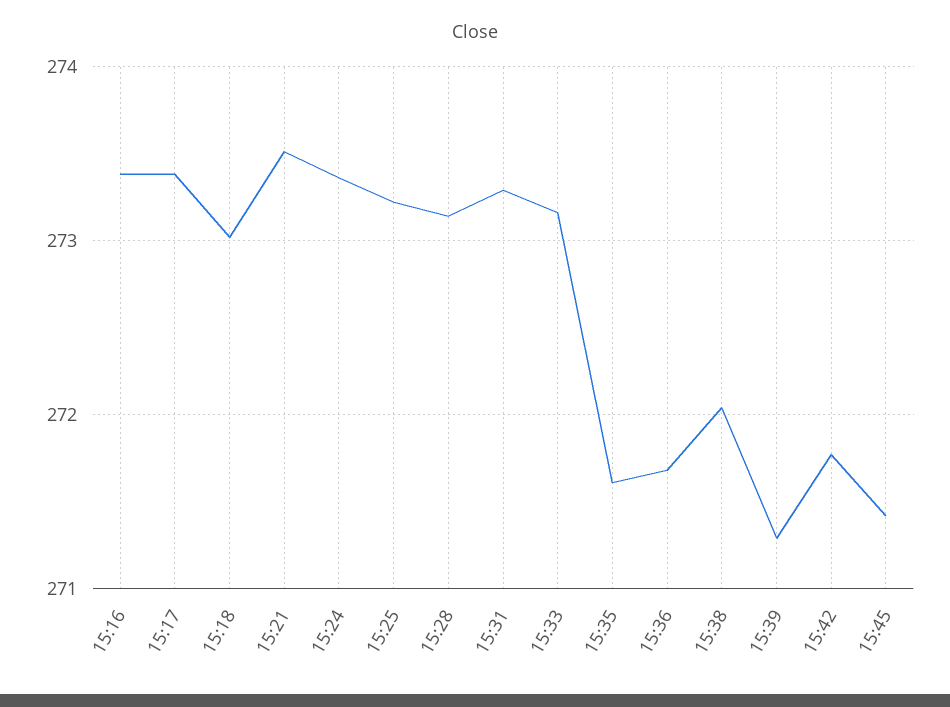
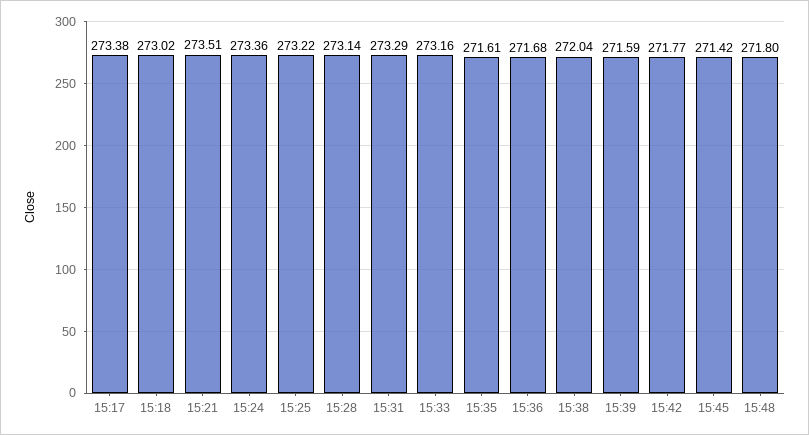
15:16: 273.4 -> none
15:39: 271.3 -> 271.59
15:48: none -> 271.8

